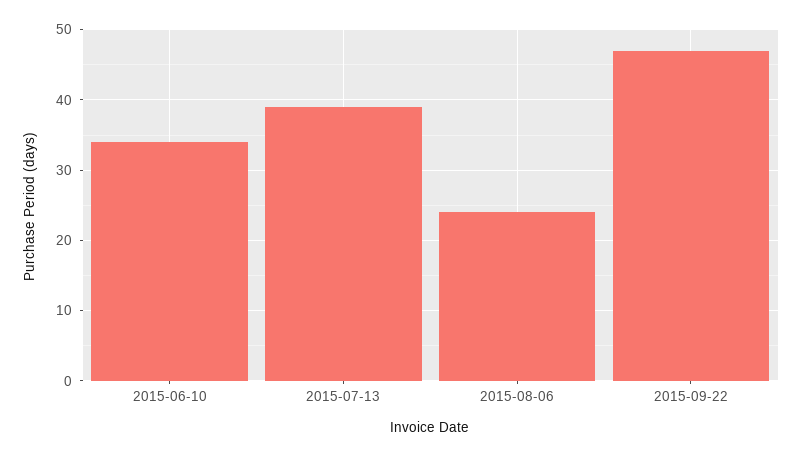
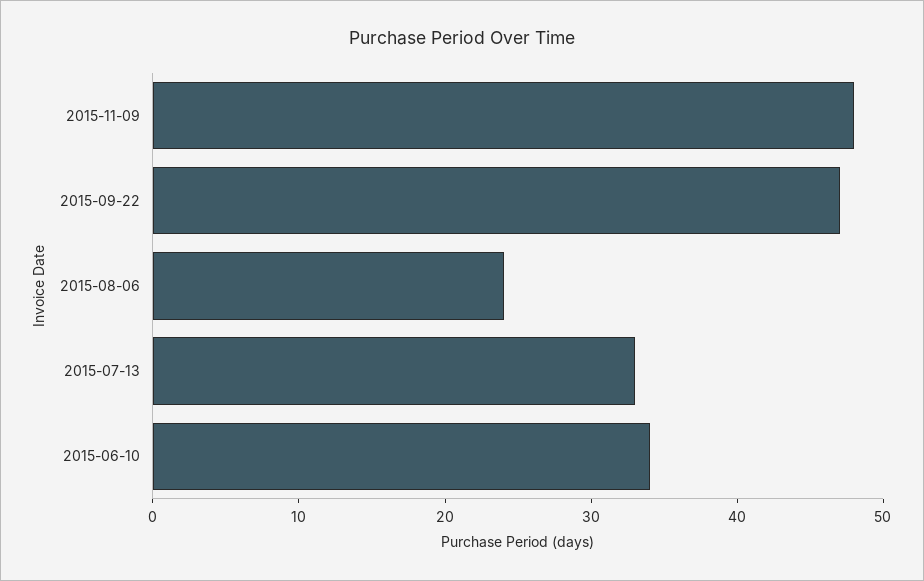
2015-07-13: 39 -> 33
2015-11-09: none -> 48

